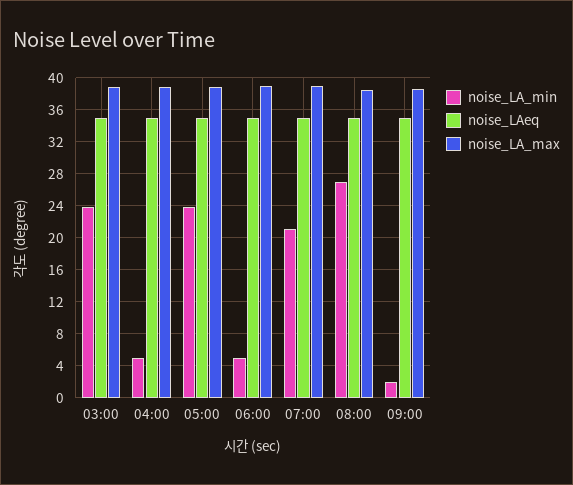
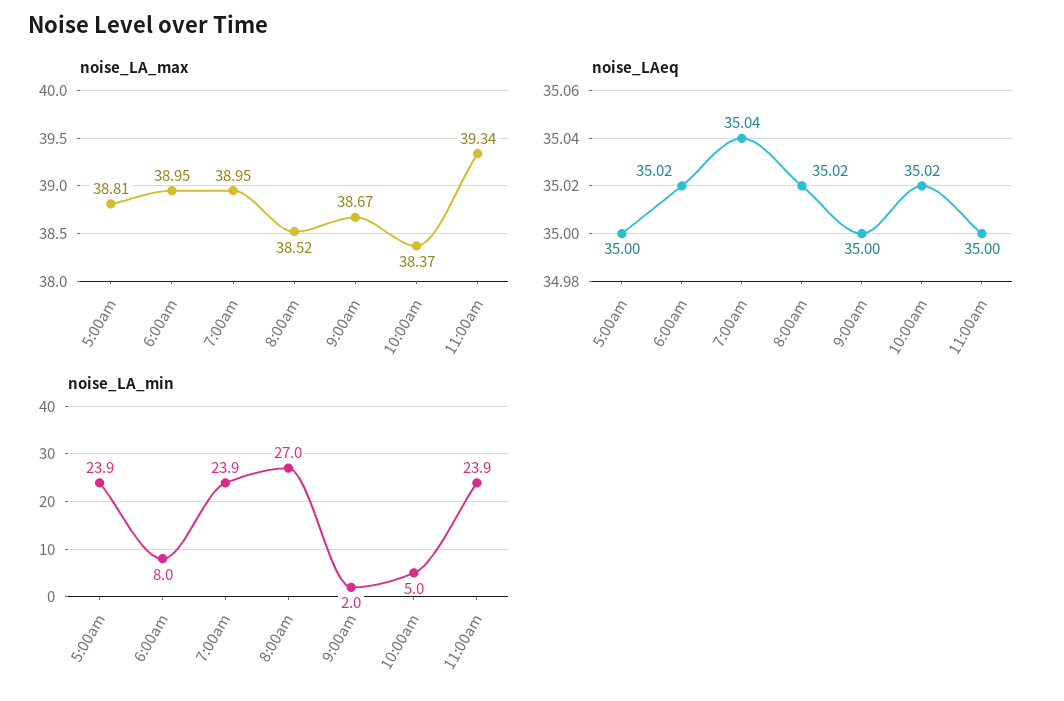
noise_LA_min, 03:00: 24 -> none
noise_LAeq, 03:00: 35 -> none
noise_LA_max, 03:00: 39 -> none
noise_LA_min, 04:00: 5 -> none
noise_LAeq, 04:00: 35 -> none
noise_LA_max, 04:00: 39 -> none
noise_LA_min, 06:00: 5 -> 8
noise_LA_min, 07:00: 21 -> 23.9
noise_LA_max, 10:00am: none -> 38.37
noise_LA_max, 11:00am: none -> 39.34
noise_LAeq, 10:00am: none -> 35.02
noise_LAeq, 11:00am: none -> 35
noise_LA_min, 10:00am: none -> 5
noise_LA_min, 11:00am: none -> 23.9

